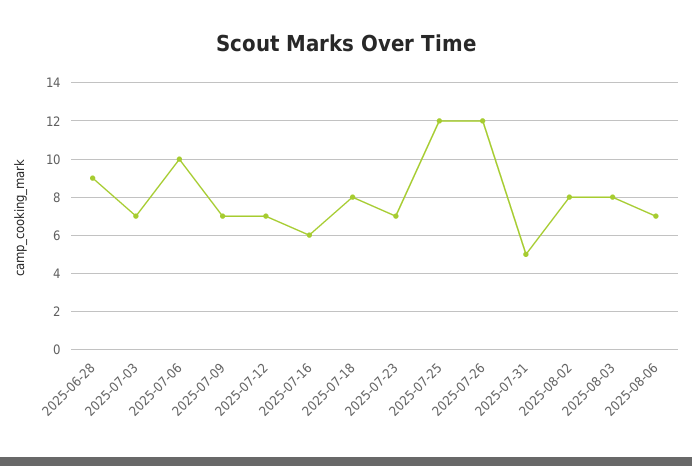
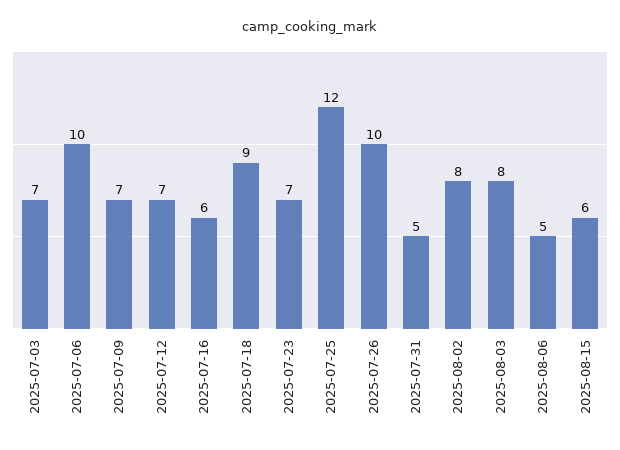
2025-06-28: 9 -> none
2025-07-18: 8 -> 9
2025-07-26: 12 -> 10
2025-08-06: 7 -> 5
2025-08-15: none -> 6

